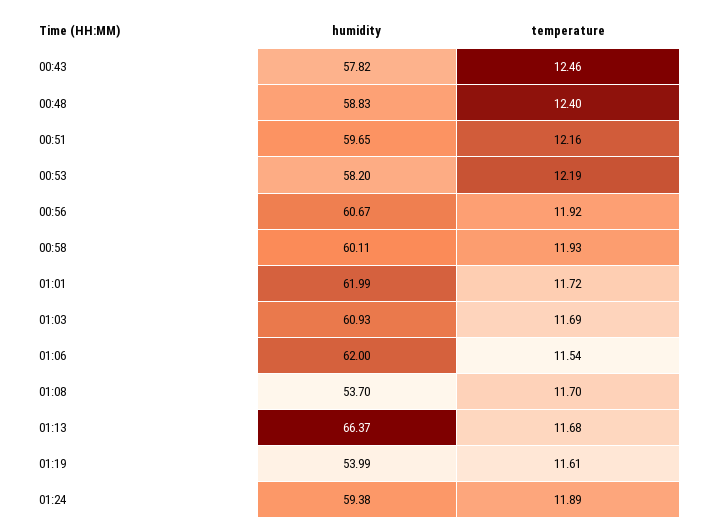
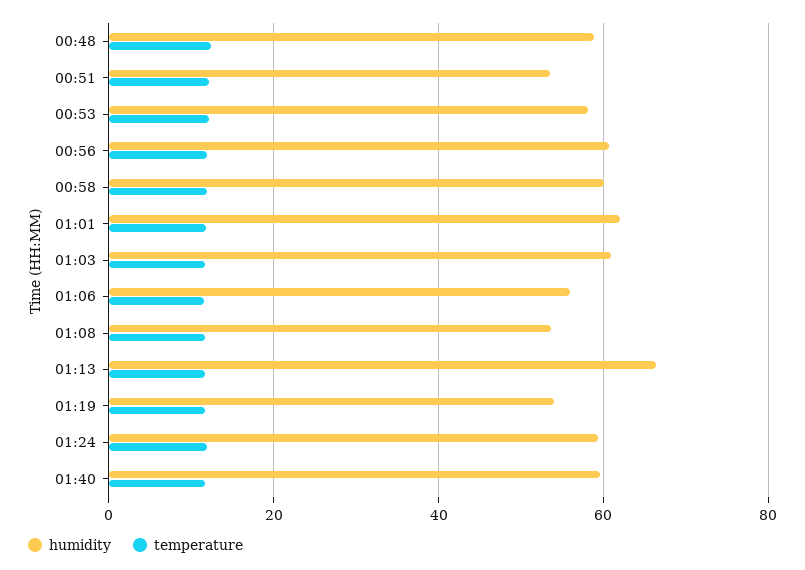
humidity, 00:43: 57.82 -> none
temperature, 00:43: 12.46 -> none
humidity, 00:51: 59.65 -> 54
humidity, 01:06: 62 -> 56
humidity, 01:40: none -> 60
temperature, 01:40: none -> 12

